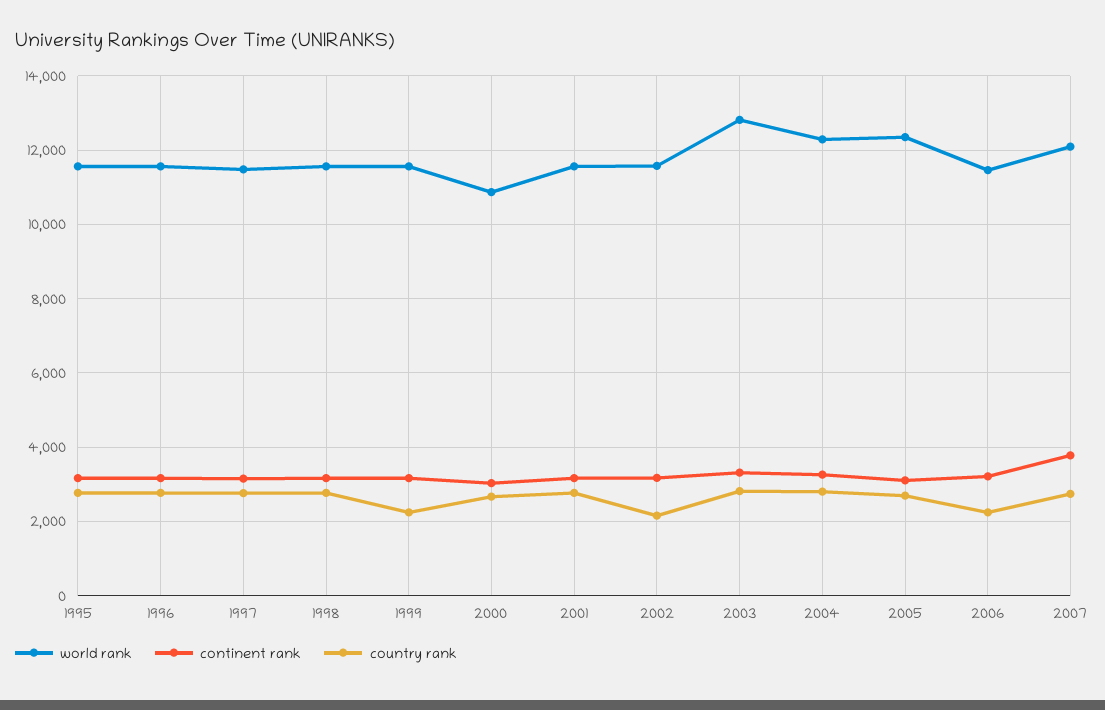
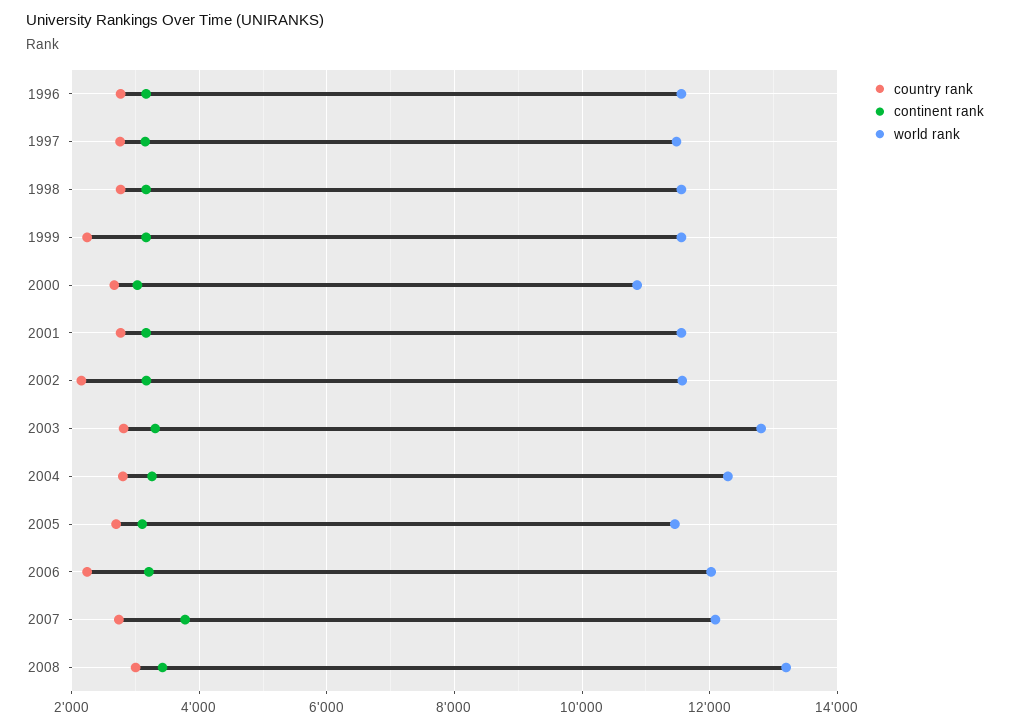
world rank, 1995: 11600 -> none
continent rank, 1995: 3200 -> none
country rank, 1995: 2800 -> none
world rank, 2005: 12400 -> 11400
world rank, 2006: 11400 -> 12000
country rank, 2008: none -> 3000
continent rank, 2008: none -> 3400
world rank, 2008: none -> 13200

